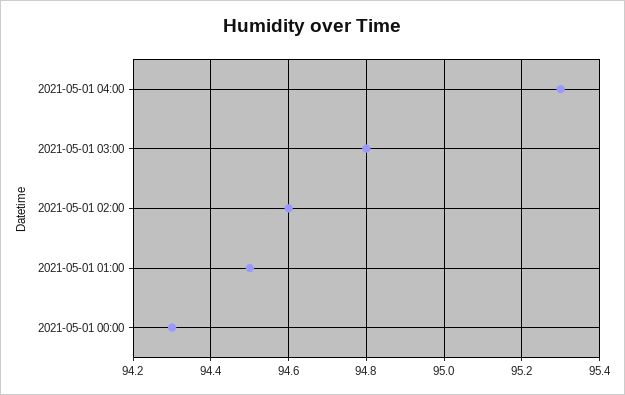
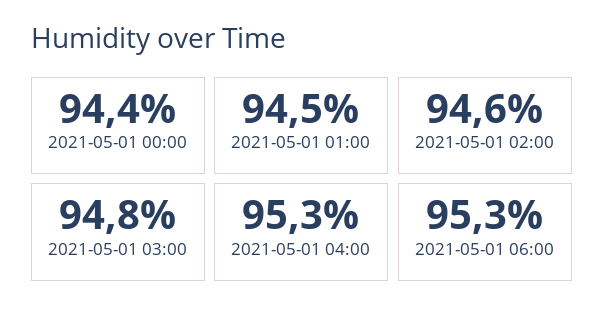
2021-05-01 00:00: 94.3 -> 94.4
2021-05-01 06:00: none -> 95.3

